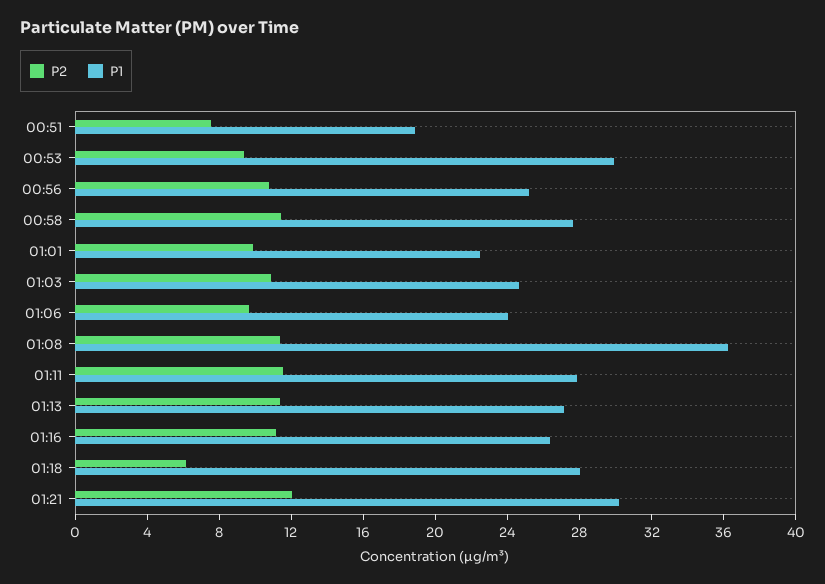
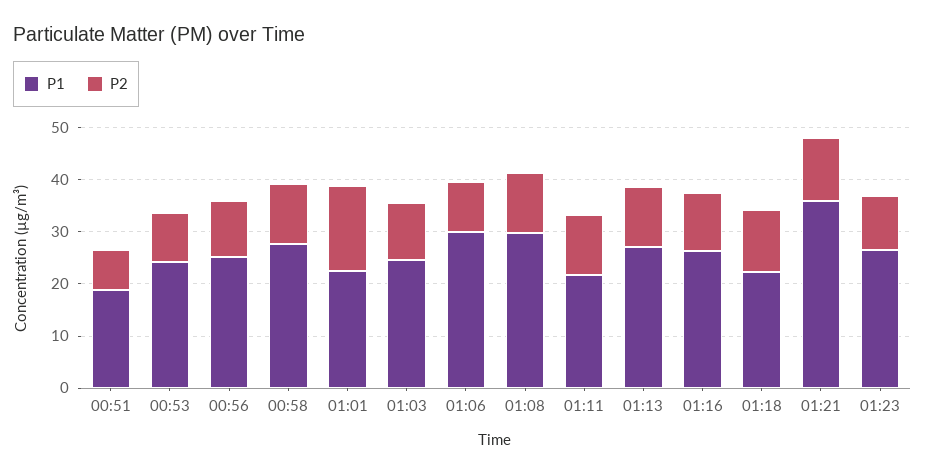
P1, 00:53: 30 -> 24
P2, 01:01: 10 -> 16
P1, 01:06: 24 -> 30
P1, 01:08: 36 -> 30
P1, 01:11: 28 -> 22
P2, 01:18: 6 -> 12
P1, 01:18: 28 -> 22
P1, 01:21: 30 -> 36
P1, 01:23: none -> 26
P2, 01:23: none -> 10

